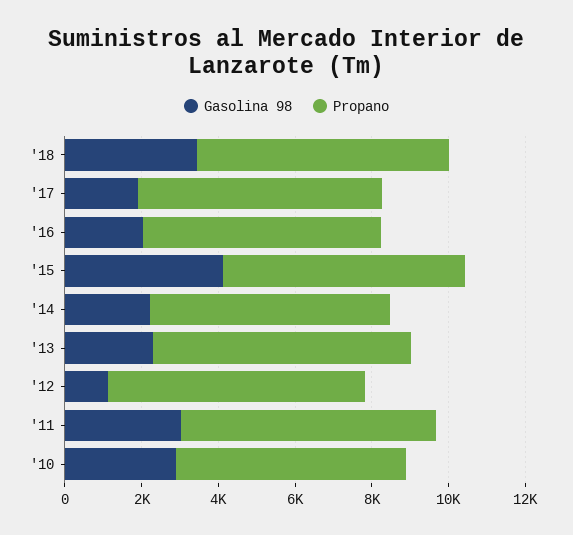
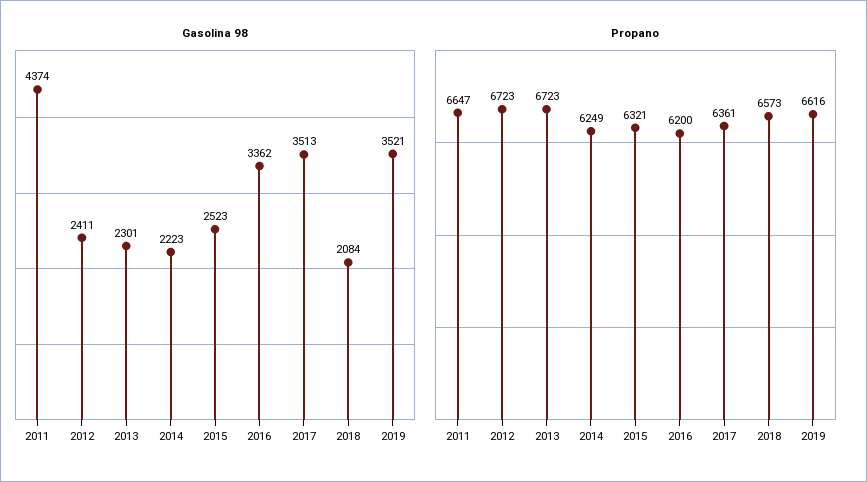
Gasolina 98, '18: 3500 -> 2084
Gasolina 98, '17: 2000 -> 3513
Gasolina 98, '16: 2000 -> 3362
Gasolina 98, '15: 4000 -> 2523
Gasolina 98, '12: 1000 -> 2411
Gasolina 98, '11: 3000 -> 4374
Gasolina 98, '10: 3000 -> none
Propano, '10: 6000 -> none
Gasolina 98, 2019: none -> 3521
Propano, 2019: none -> 6616

